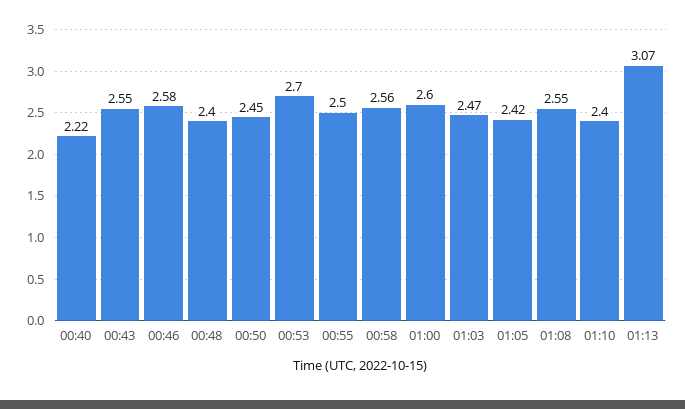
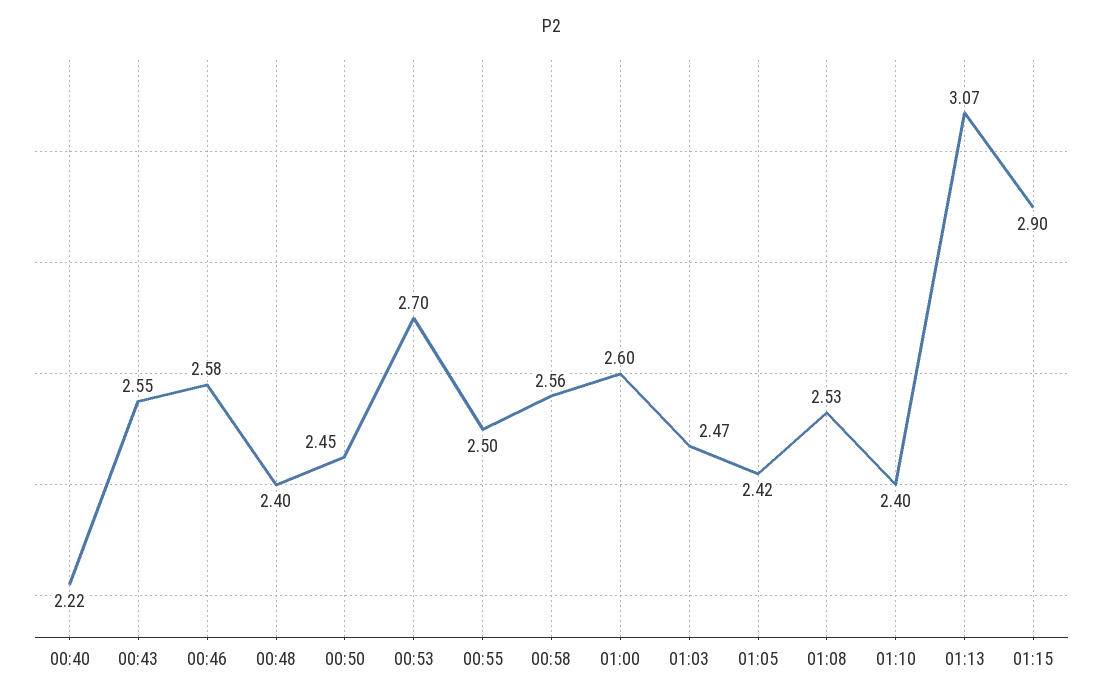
01:08: 2.55 -> 2.53
01:15: none -> 2.9

